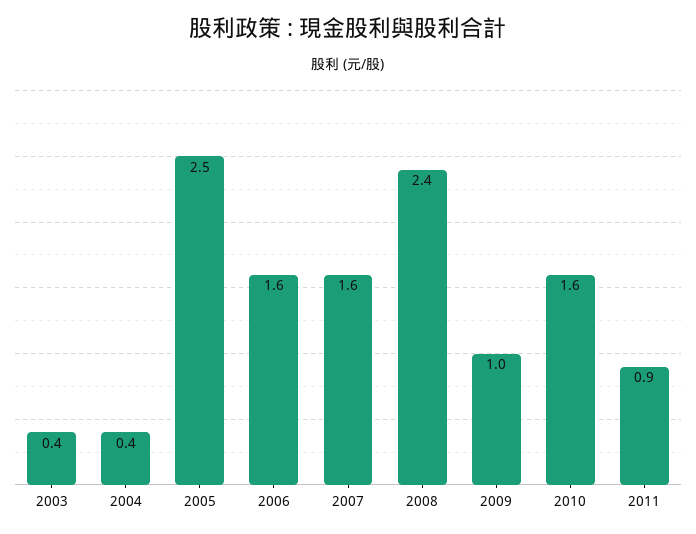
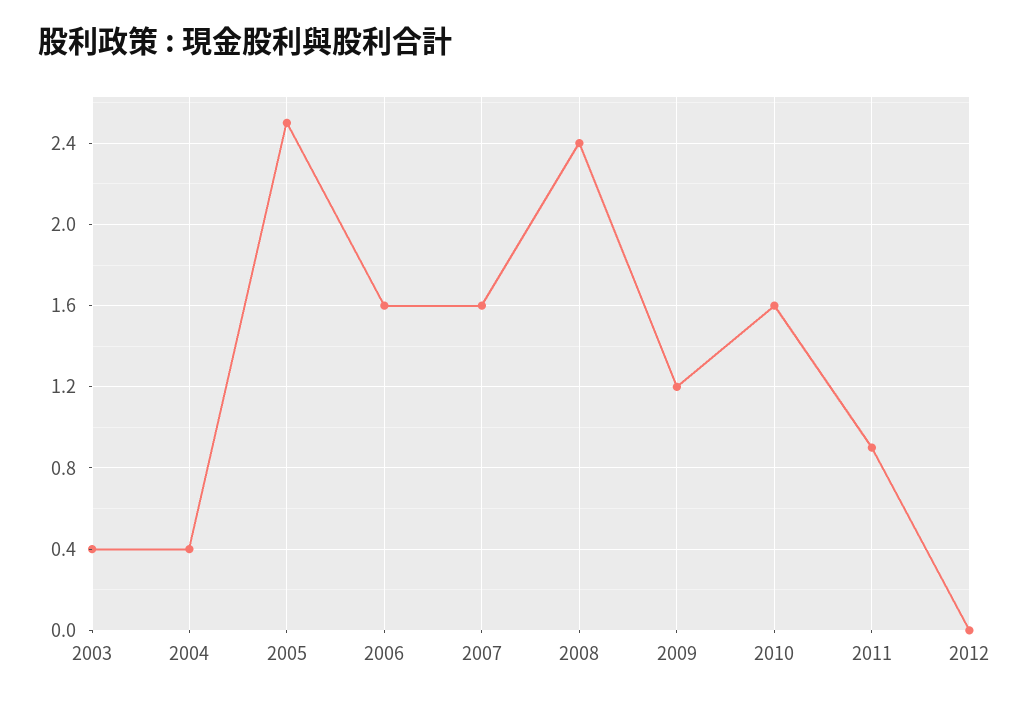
2009: 1 -> 1.2
2012: none -> 0

